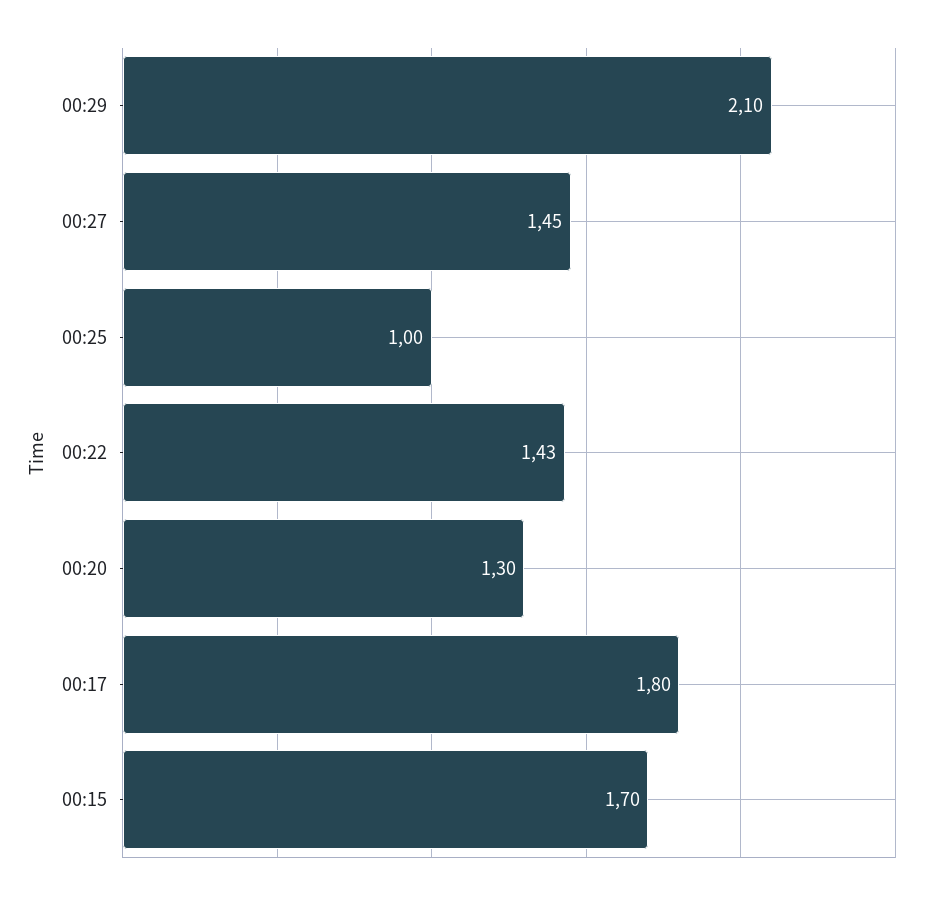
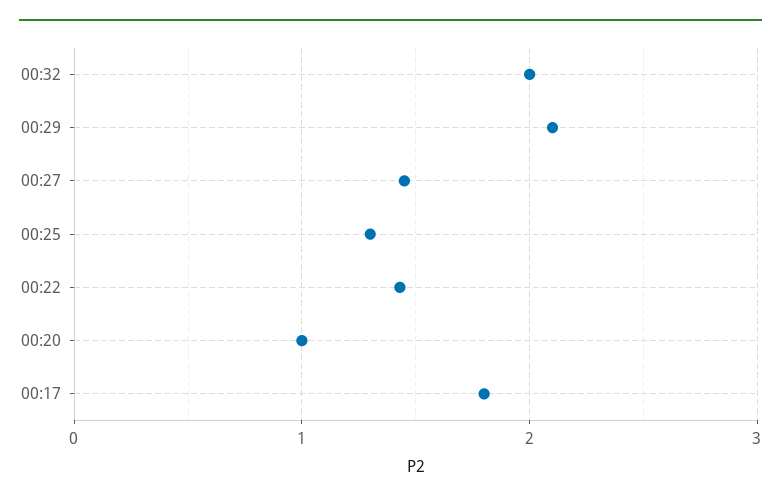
00:25: 1 -> 1.3
00:20: 1.3 -> 1
00:15: 1.7 -> none
00:32: none -> 2

